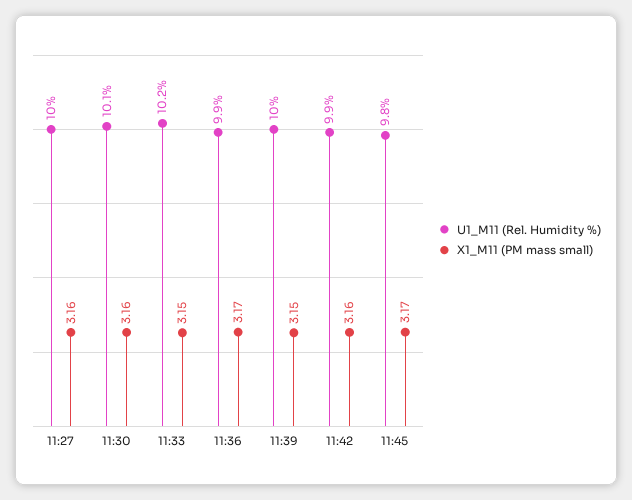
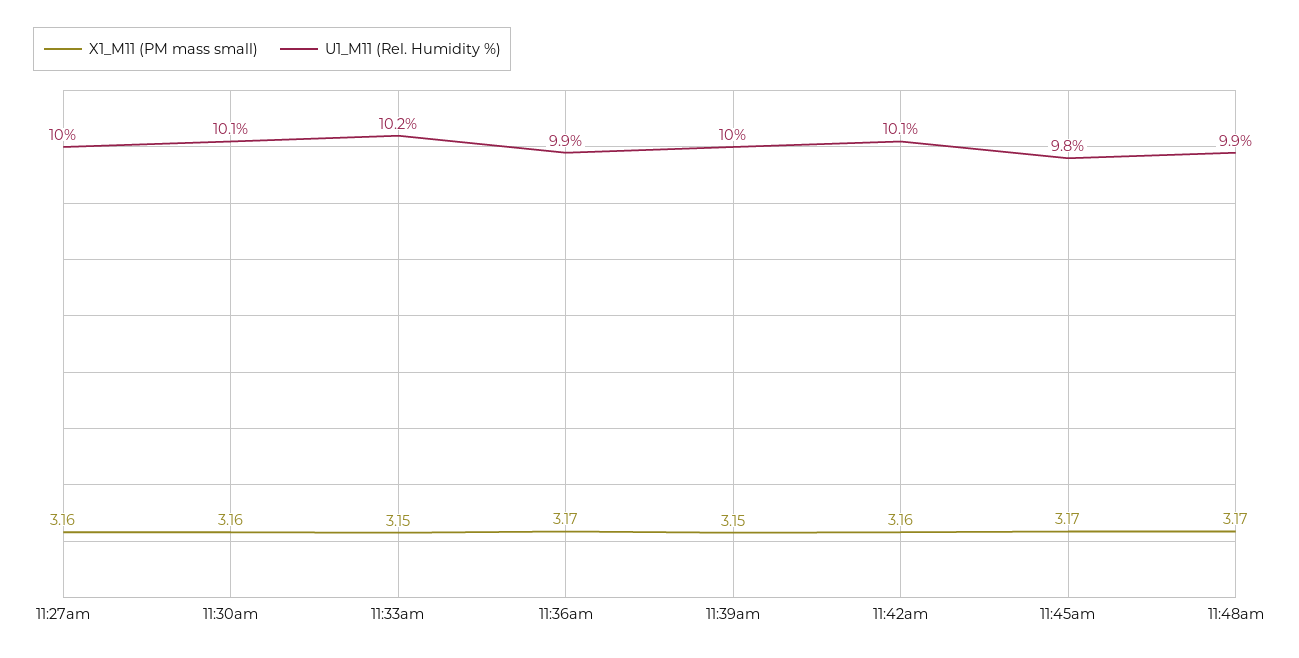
U1_M11 (Rel. Humidity %), 11:42: 9.9 -> 10.1
X1_M11 (PM mass small), 11:48am: none -> 3.17
U1_M11 (Rel. Humidity %), 11:48am: none -> 9.9

